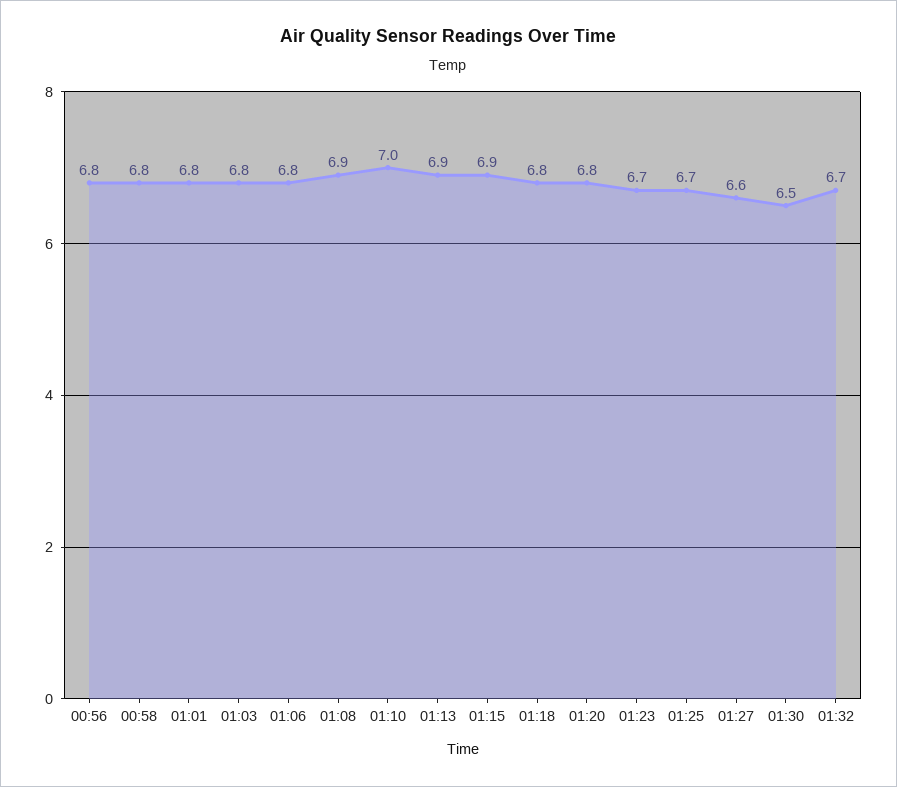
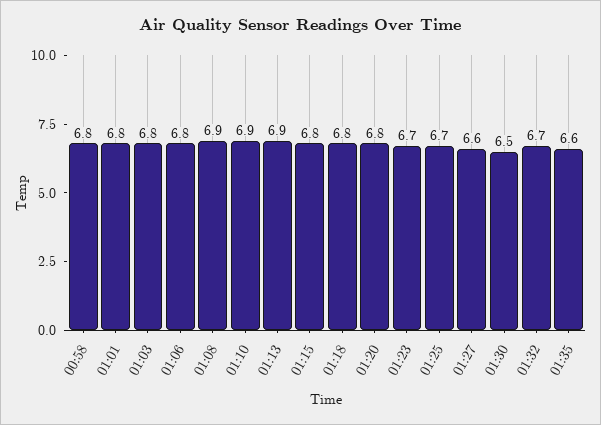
00:56: 6.8 -> none
01:10: 7 -> 6.9
01:15: 6.9 -> 6.8
01:35: none -> 6.6

